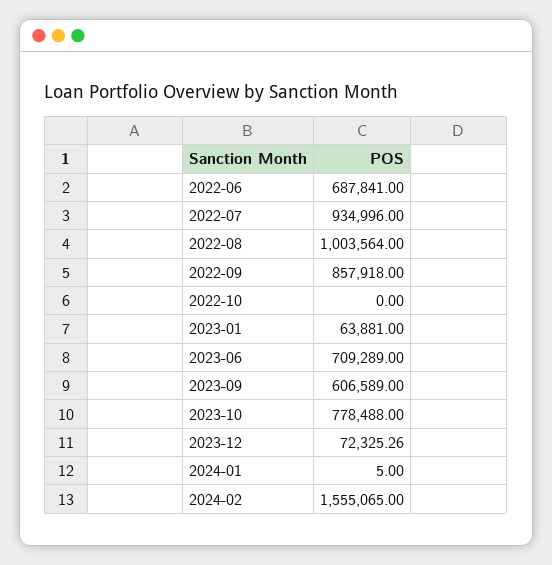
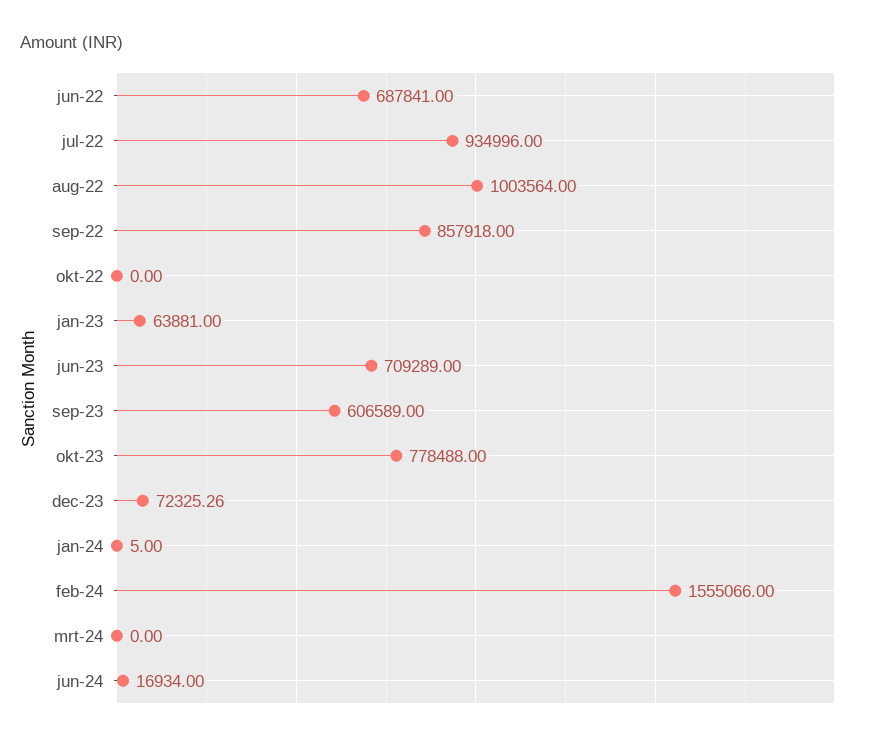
2024-02: 1555065 -> 1555066
mrt-24: none -> 0
jun-24: none -> 16934

